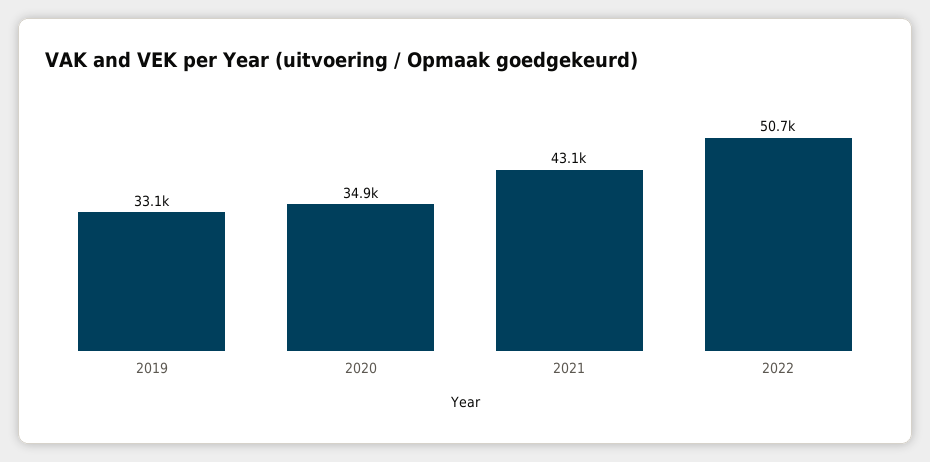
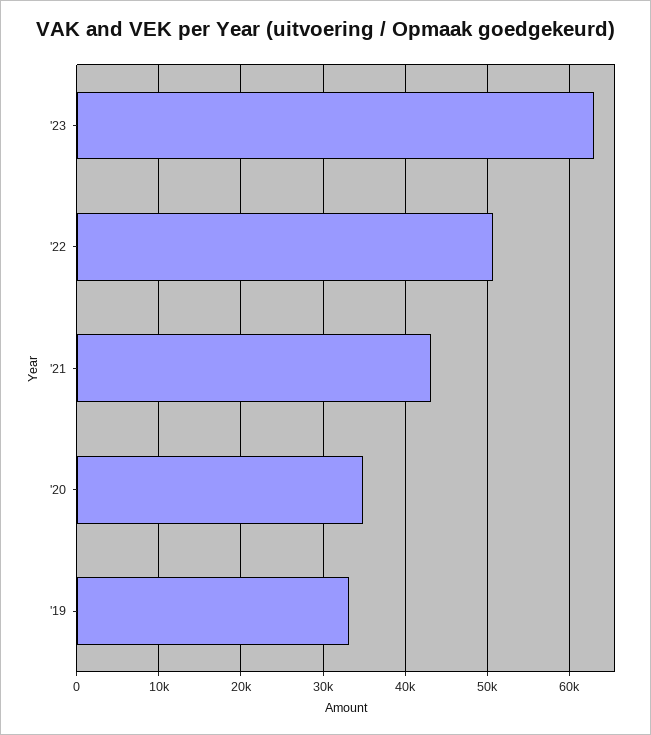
'23: none -> 63000

